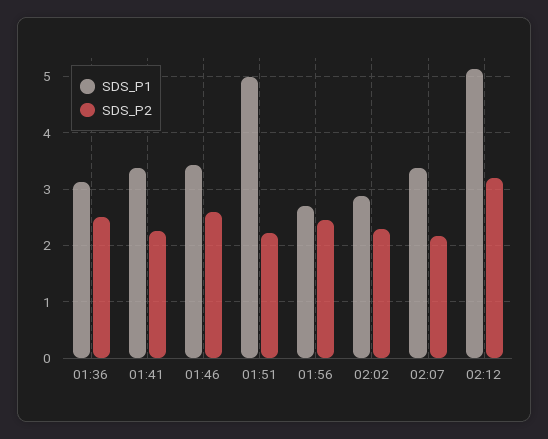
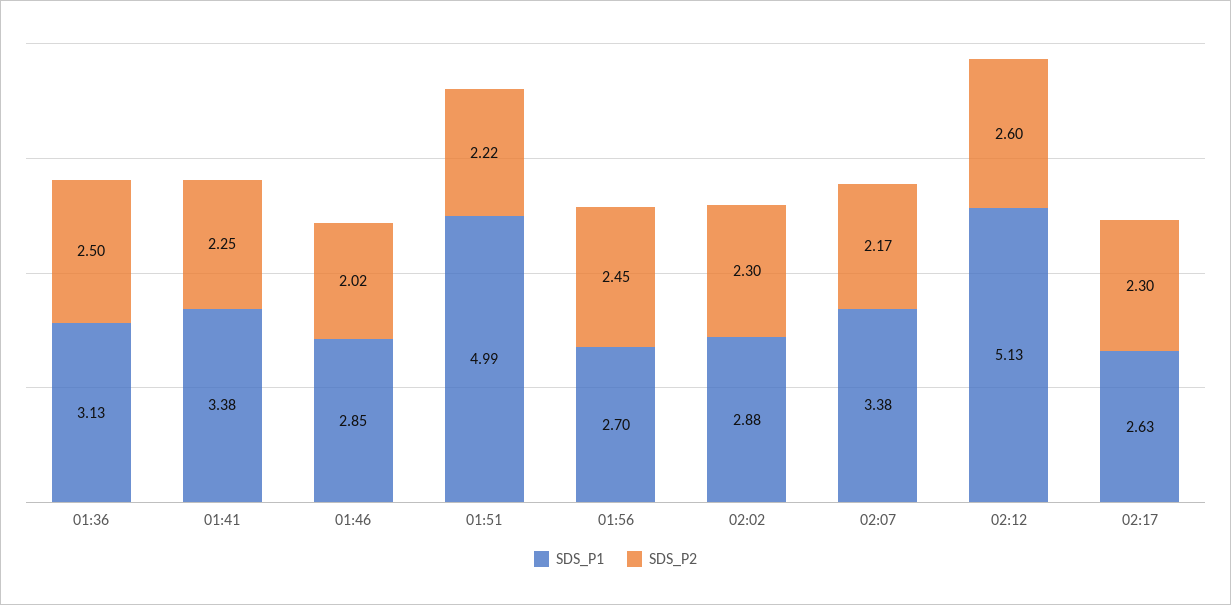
SDS_P1, 01:46: 3.4 -> 2.85
SDS_P2, 01:46: 2.6 -> 2.02
SDS_P2, 02:12: 3.2 -> 2.6
SDS_P1, 02:17: none -> 2.63
SDS_P2, 02:17: none -> 2.3

